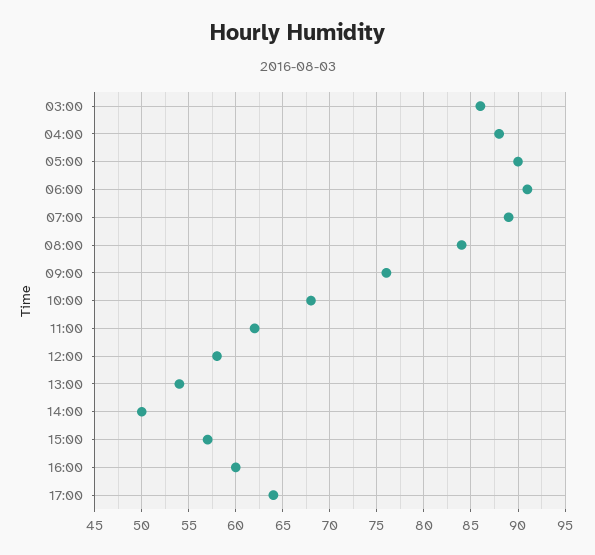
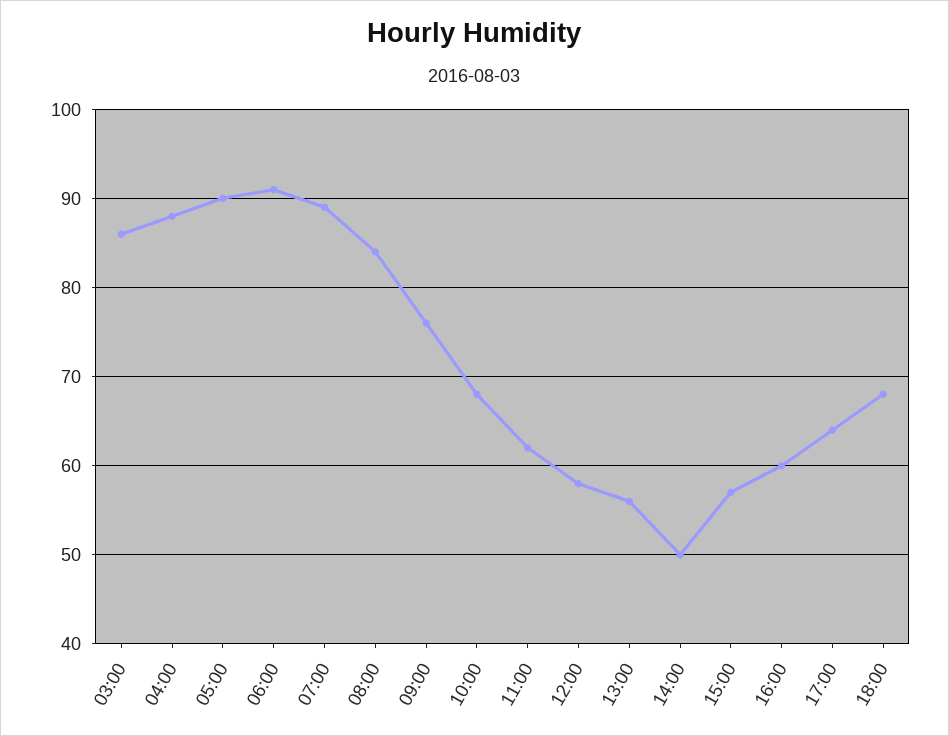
13:00: 54 -> 56
18:00: none -> 68

